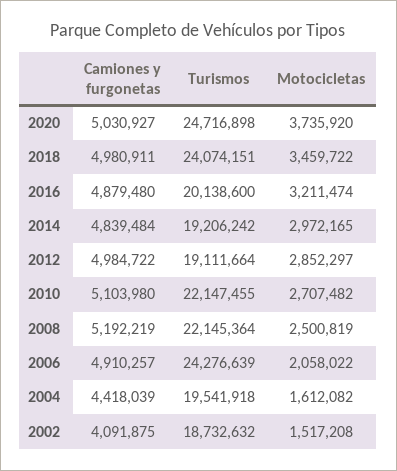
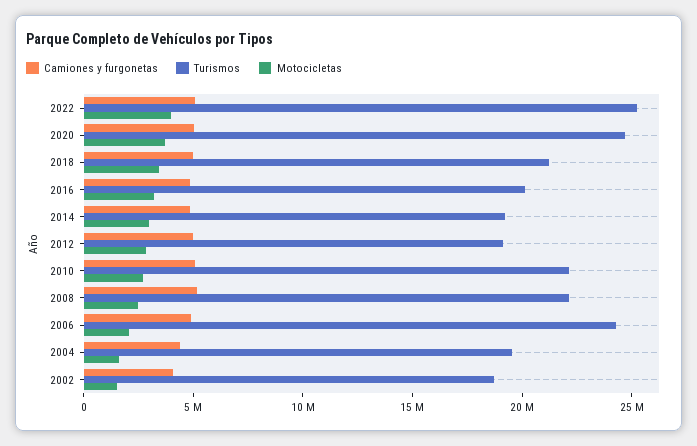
Turismos, 2018: 24074151 -> 21000000
Camiones y furgonetas, 2022: none -> 5000000
Turismos, 2022: none -> 25000000
Motocicletas, 2022: none -> 4000000

